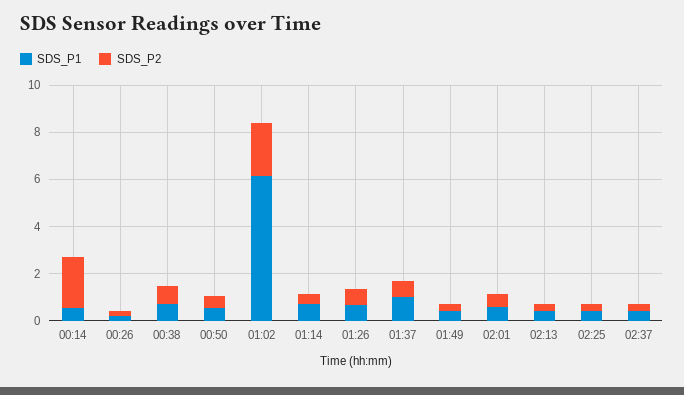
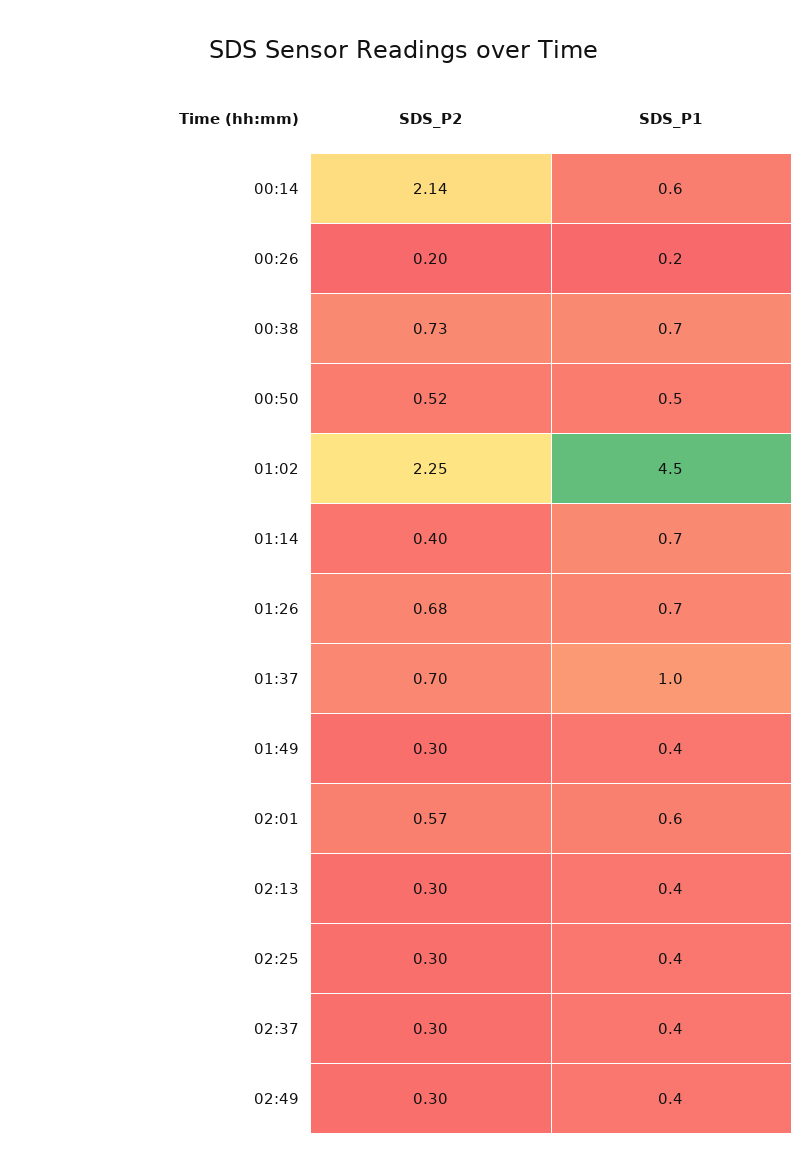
SDS_P1, 01:02: 6 -> 4.5
SDS_P2, 02:49: none -> 0.3
SDS_P1, 02:49: none -> 0.4

